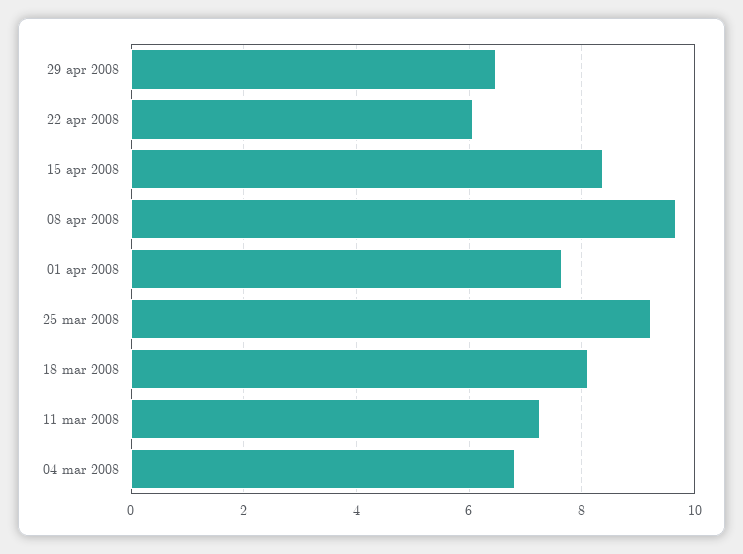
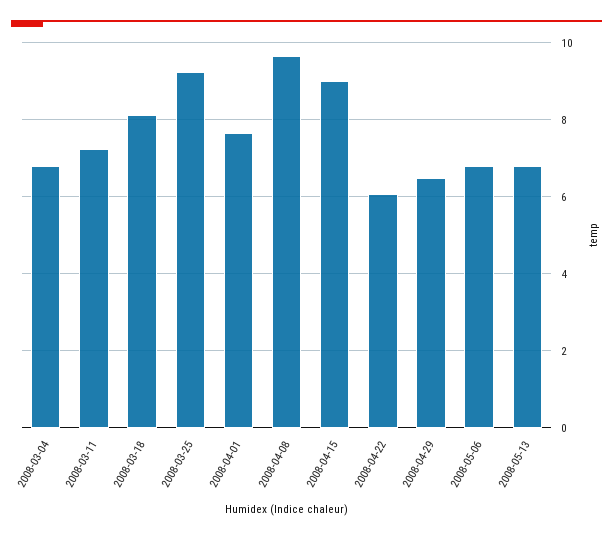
15 apr 2008: 8.4 -> 9
2008-05-06: none -> 6.8
2008-05-13: none -> 6.8

